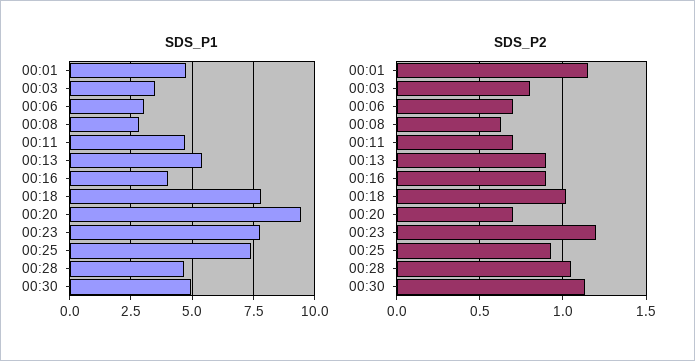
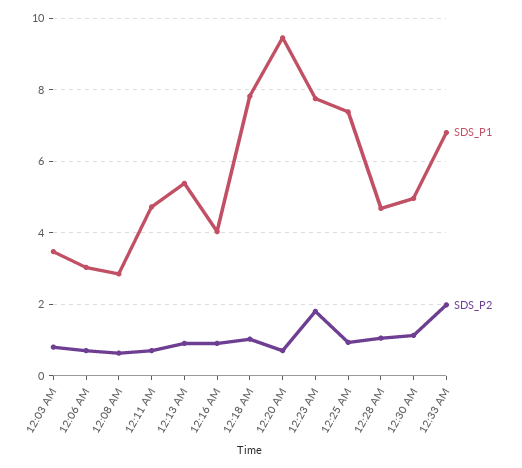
SDS_P1, 00:01: 4.75 -> none
SDS_P2, 00:01: 1.15 -> none
SDS_P2, 00:23: 1.2 -> 1.8
SDS_P1, 12:33 AM: none -> 6.8
SDS_P2, 12:33 AM: none -> 2

